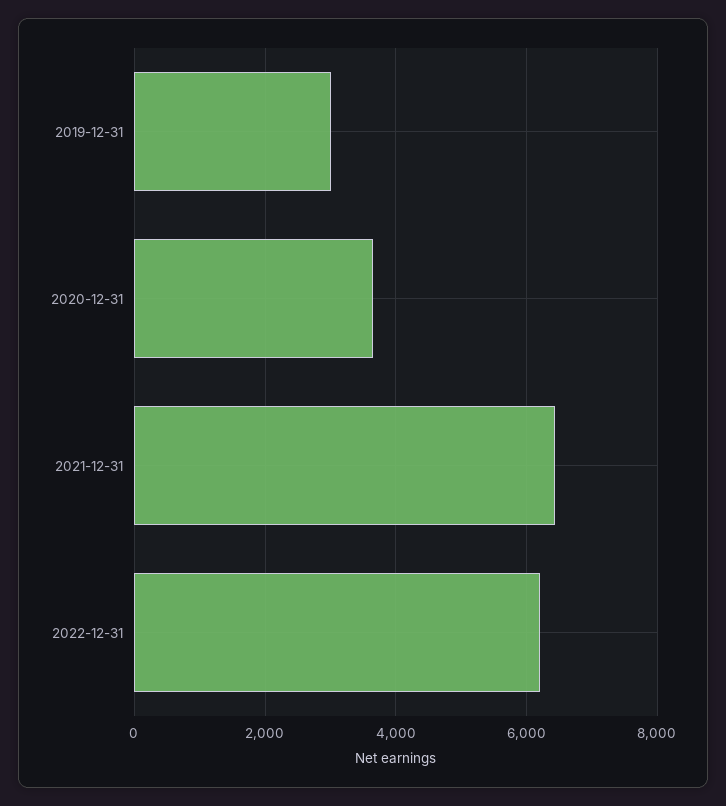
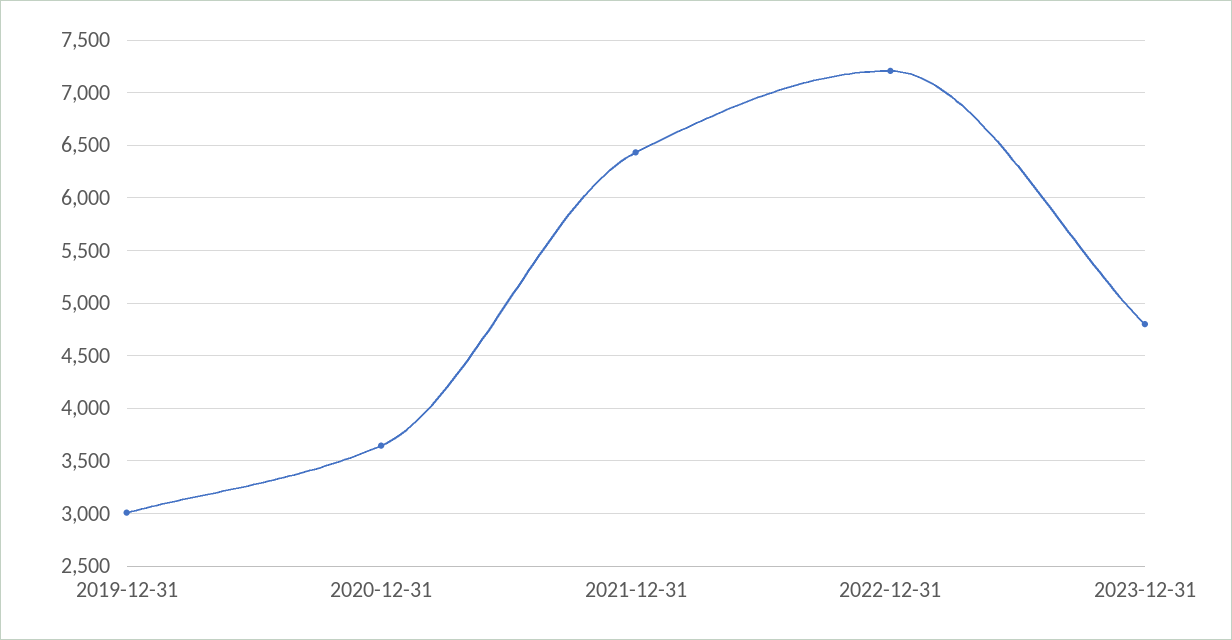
2022-12-31: 6200 -> 7200
2023-12-31: none -> 4800

